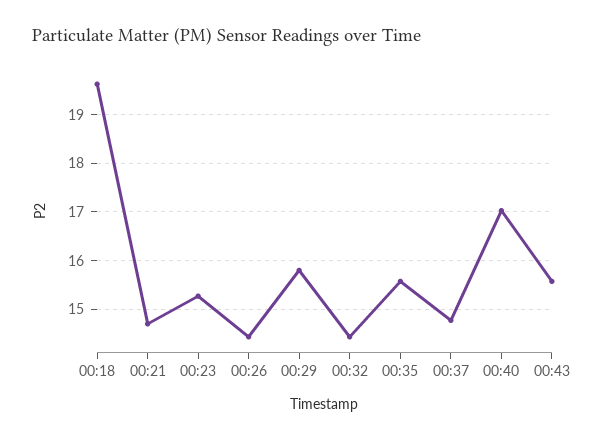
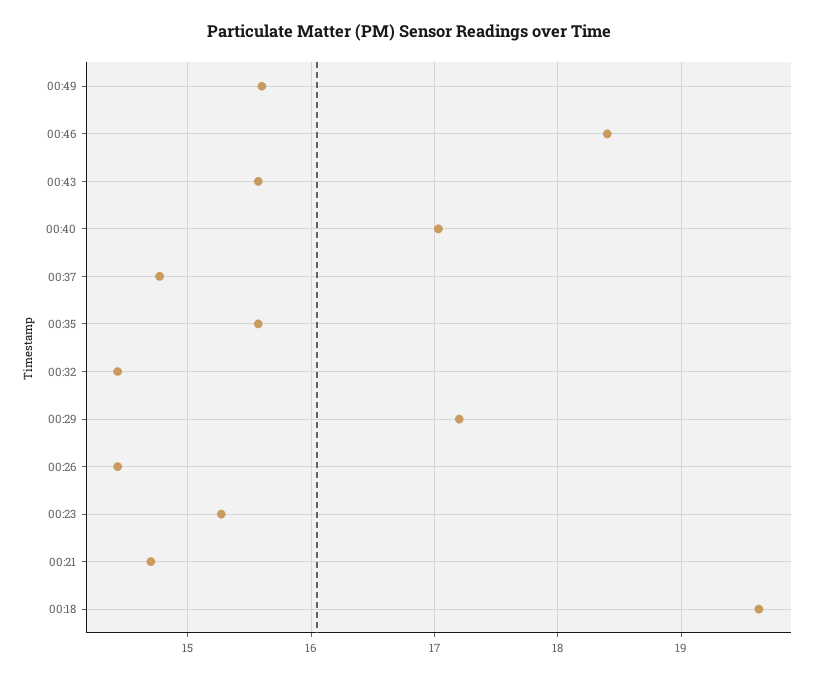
00:29: 15.8 -> 17.2
00:49: none -> 15.6
00:46: none -> 18.4

